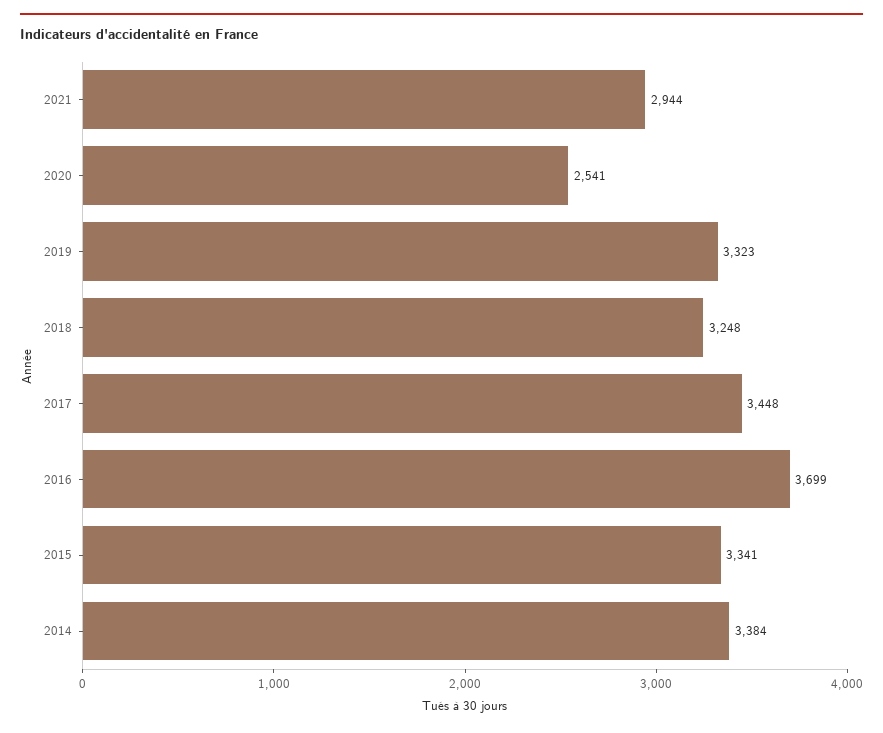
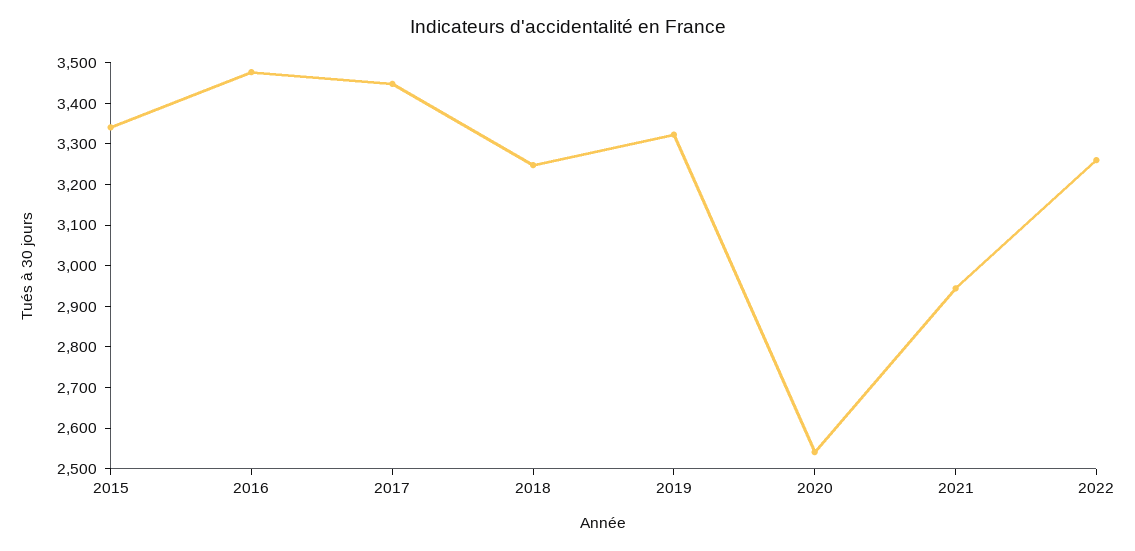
2016: 3699 -> 3480
2014: 3384 -> none
2022: none -> 3260

